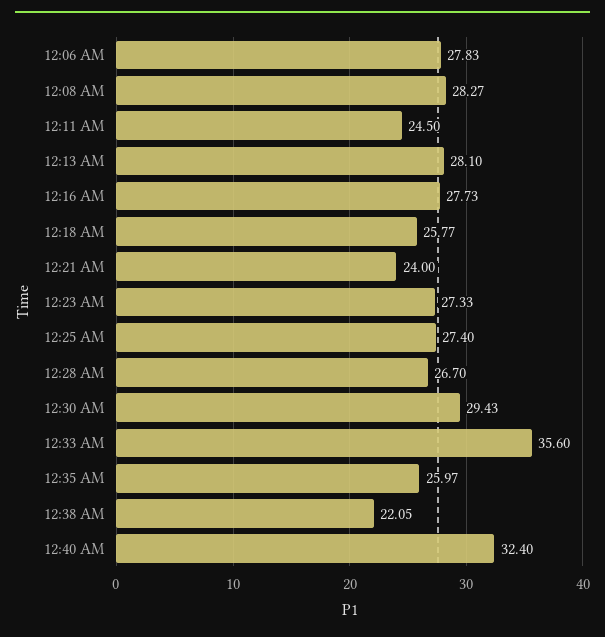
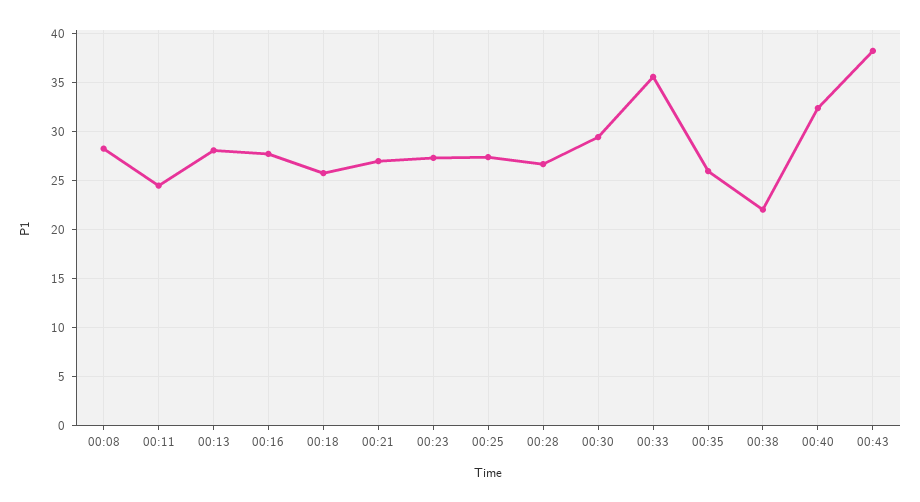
12:06 AM: 27.83 -> none
12:21 AM: 24 -> 27
00:43: none -> 38

